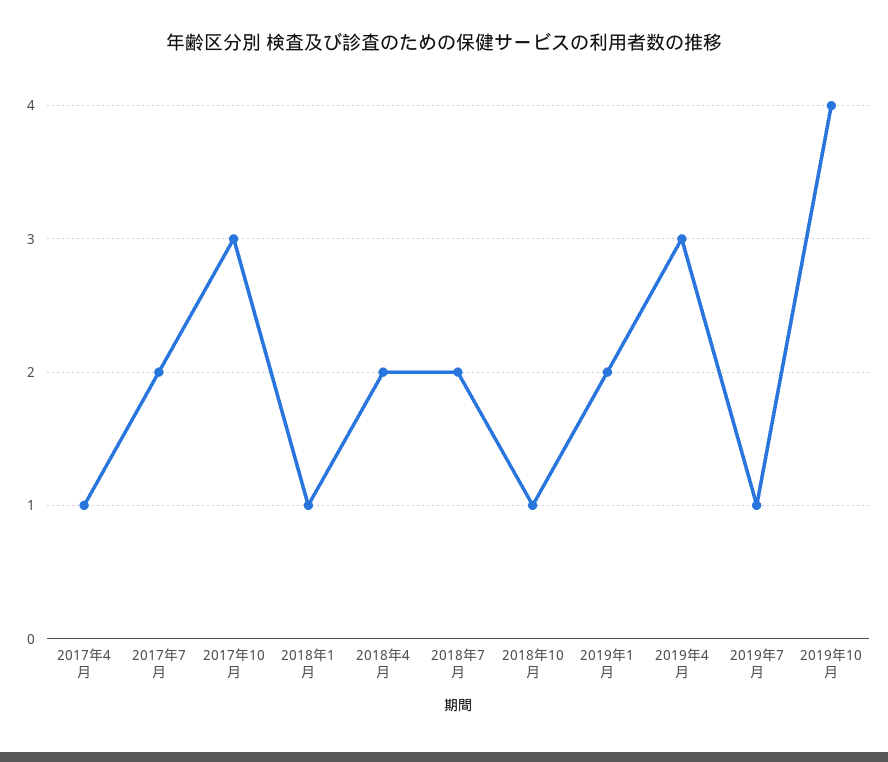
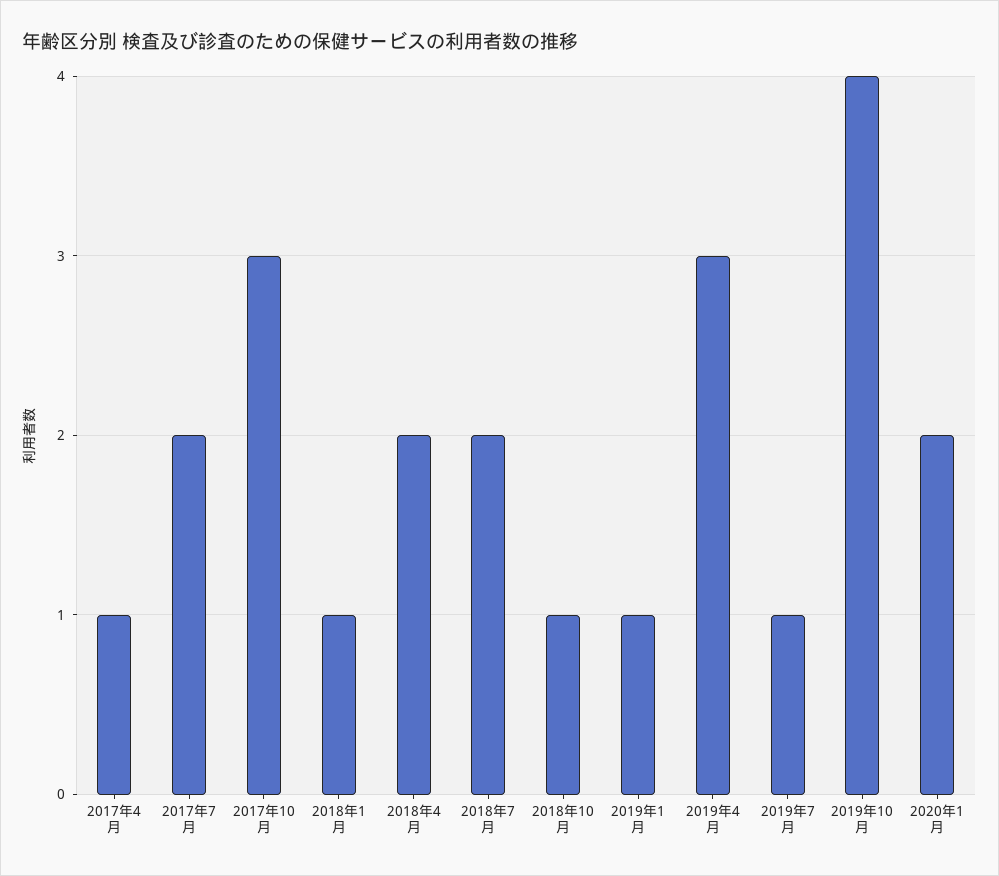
2019年1月: 2 -> 1
2020年1月: none -> 2

